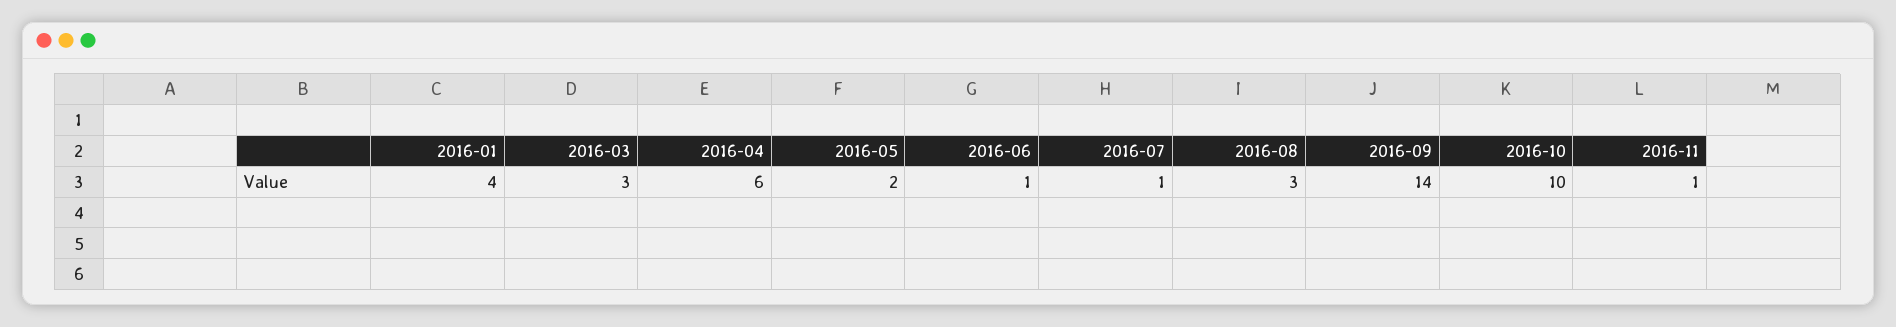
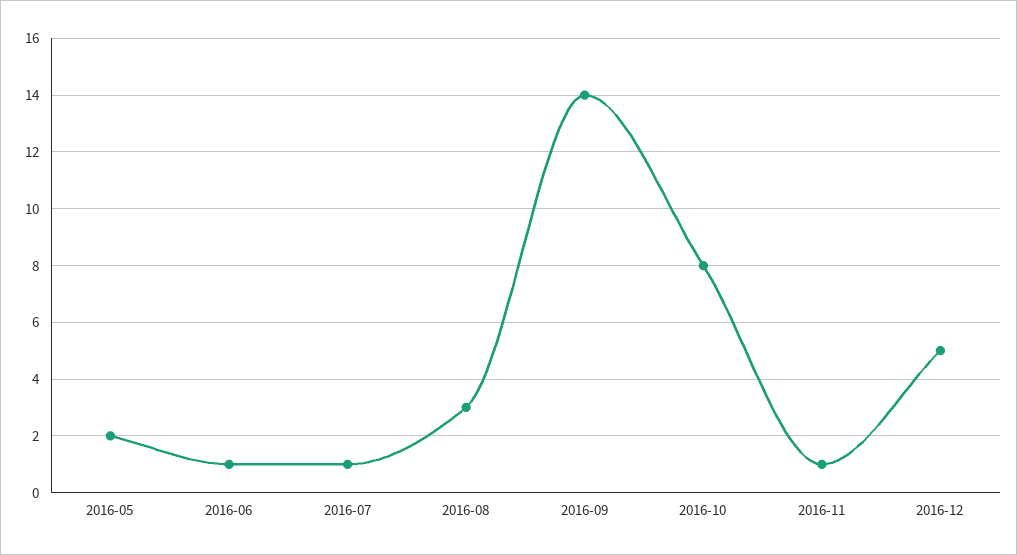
2016-01: 4 -> none
2016-03: 3 -> none
2016-04: 6 -> none
2016-10: 10 -> 8
2016-12: none -> 5

